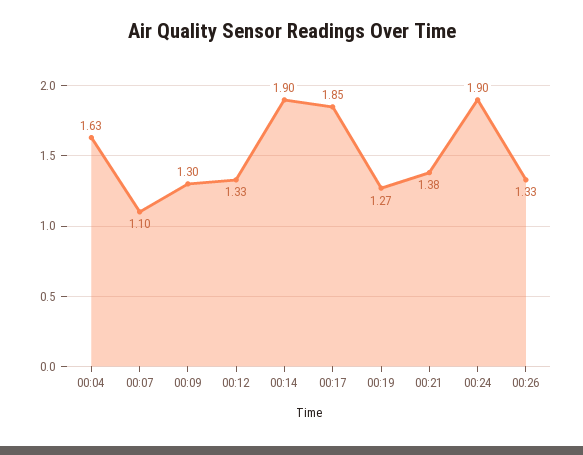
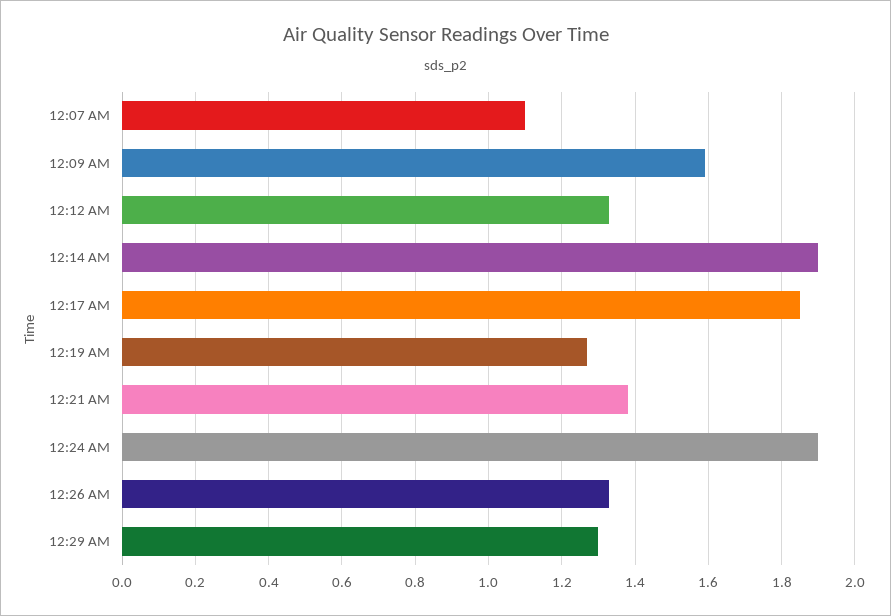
00:04: 1.63 -> none
00:09: 1.3 -> 1.6
12:29 AM: none -> 1.3

